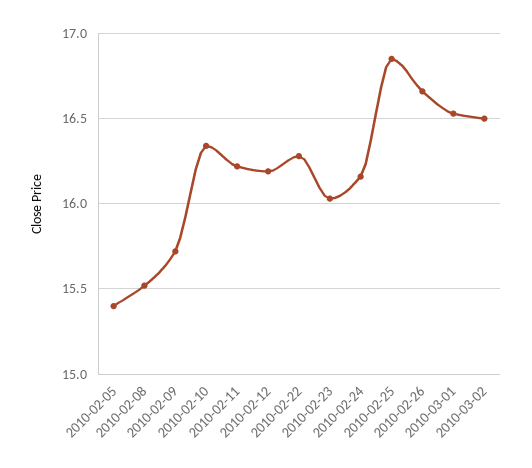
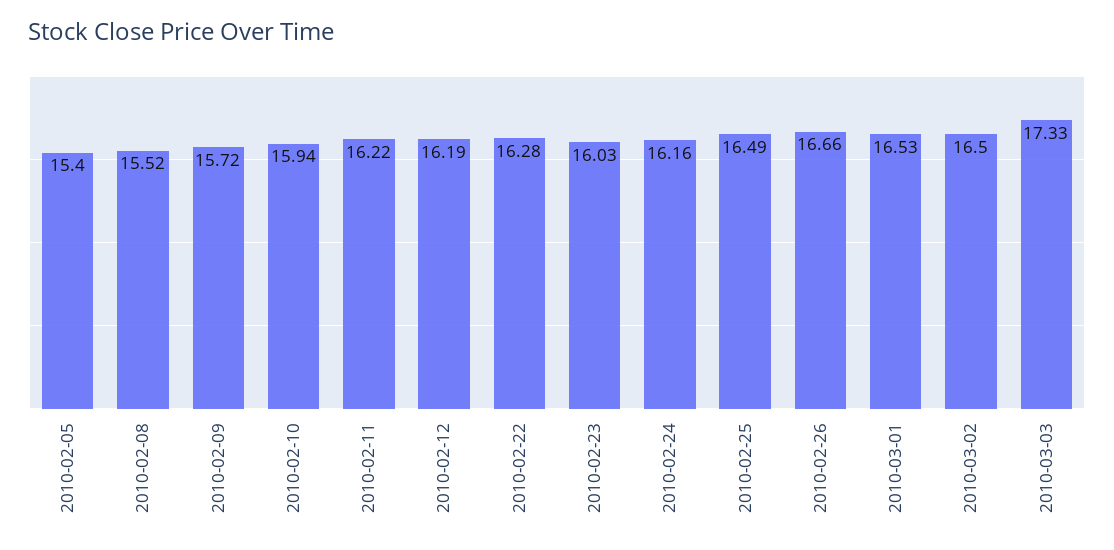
2010-02-10: 16.35 -> 15.94
2010-02-25: 16.85 -> 16.49
2010-03-03: none -> 17.33

